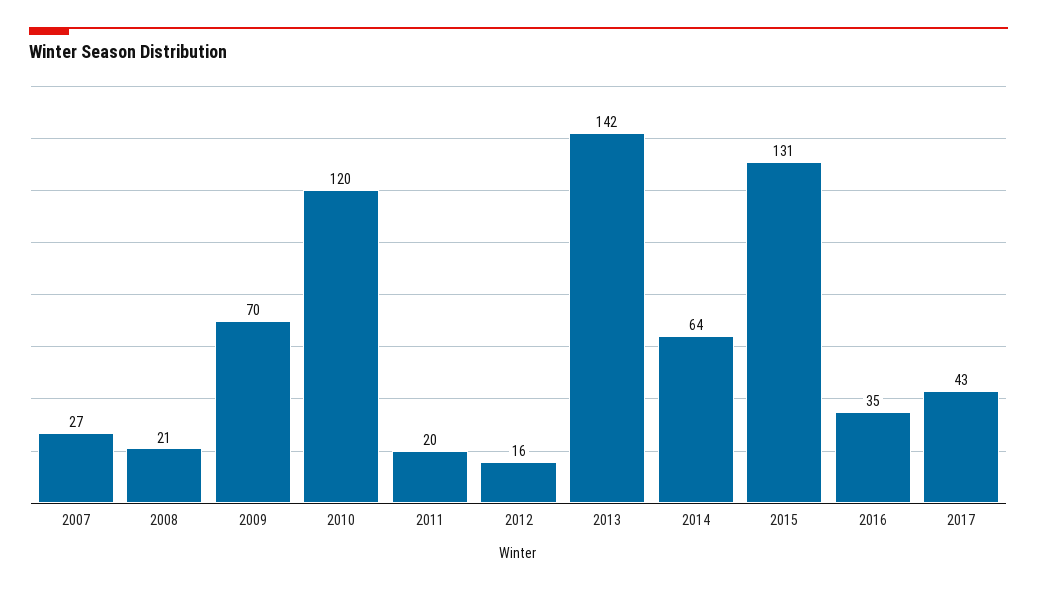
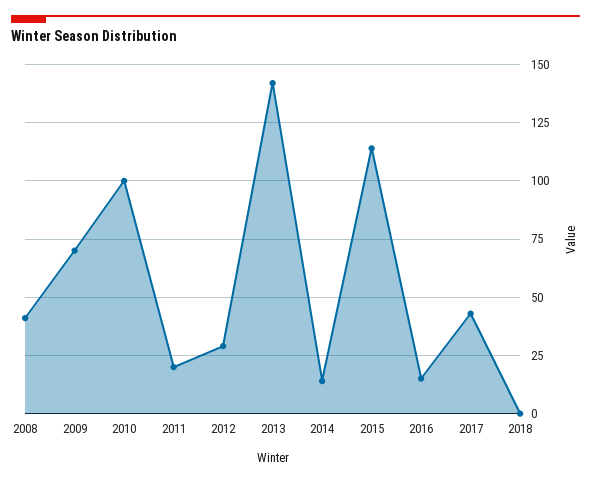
2007: 27 -> none
2008: 21 -> 40
2010: 120 -> 100
2012: 16 -> 30
2014: 64 -> 15
2015: 131 -> 115
2016: 35 -> 15
2018: none -> 0

